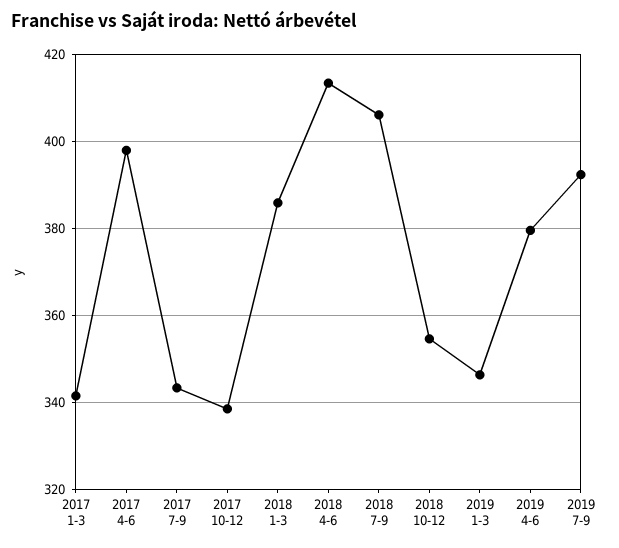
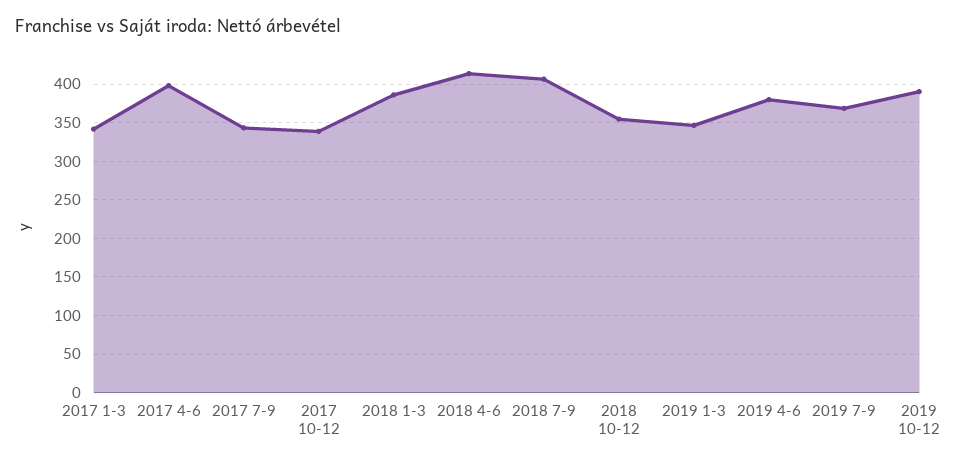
2019 7-9: 392 -> 370
2019 10-12: none -> 390

